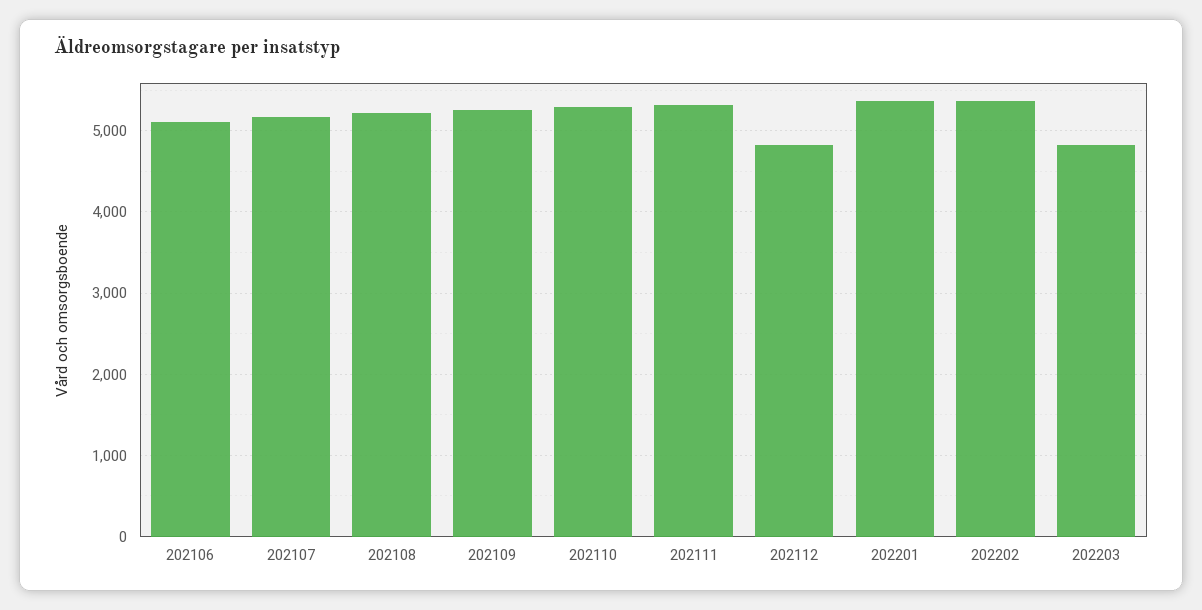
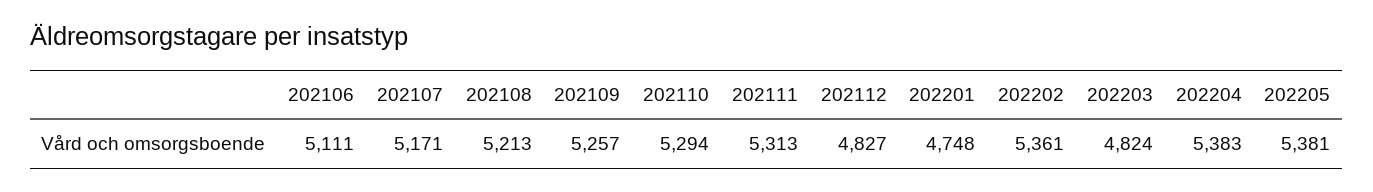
202201: 5400 -> 4748
202204: none -> 5383
202205: none -> 5381

